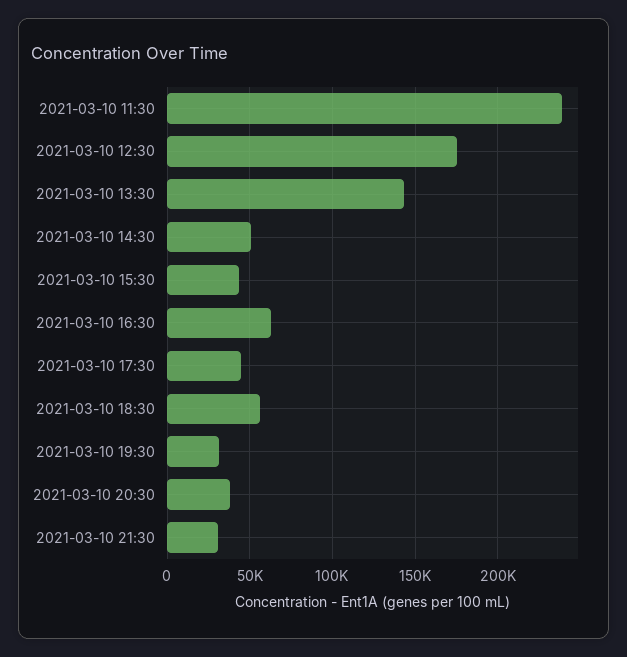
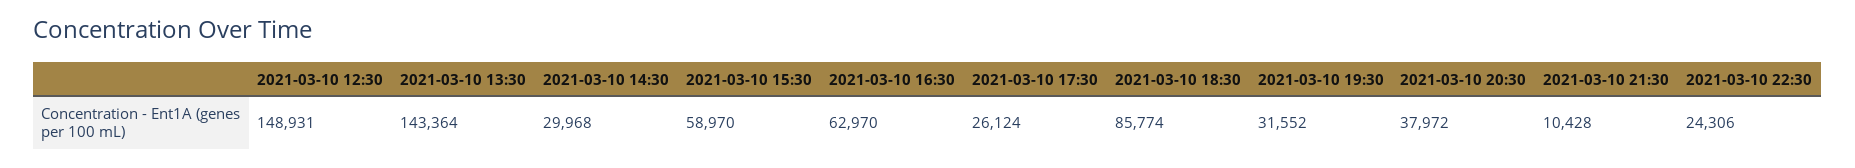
2021-03-10 11:30: 240000 -> none
2021-03-10 12:30: 175000 -> 148931
2021-03-10 14:30: 50000 -> 29968
2021-03-10 15:30: 45000 -> 58970
2021-03-10 17:30: 45000 -> 26124
2021-03-10 18:30: 55000 -> 85774
2021-03-10 21:30: 30000 -> 10428
2021-03-10 22:30: none -> 24306

